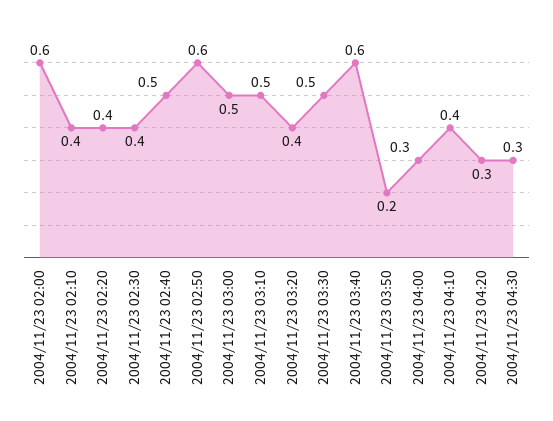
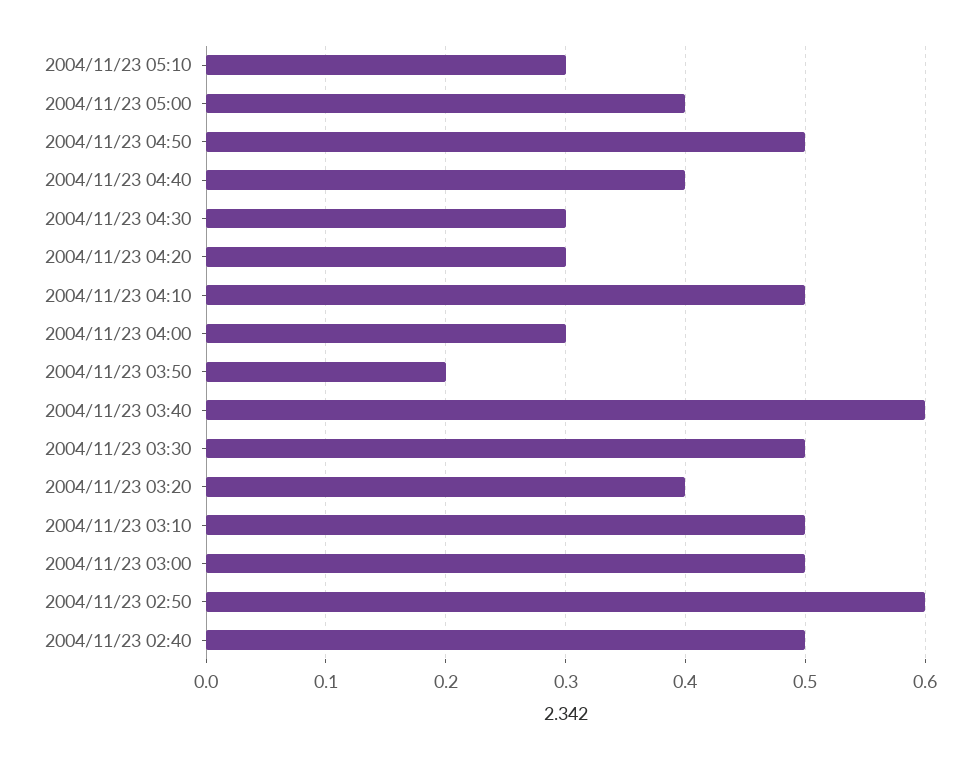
2004/11/23 02:00: 0.6 -> none
2004/11/23 02:10: 0.4 -> none
2004/11/23 02:20: 0.4 -> none
2004/11/23 02:30: 0.4 -> none
2004/11/23 04:10: 0.4 -> 0.5
2004/11/23 05:10: none -> 0.3
2004/11/23 05:00: none -> 0.4
2004/11/23 04:50: none -> 0.5
2004/11/23 04:40: none -> 0.4

